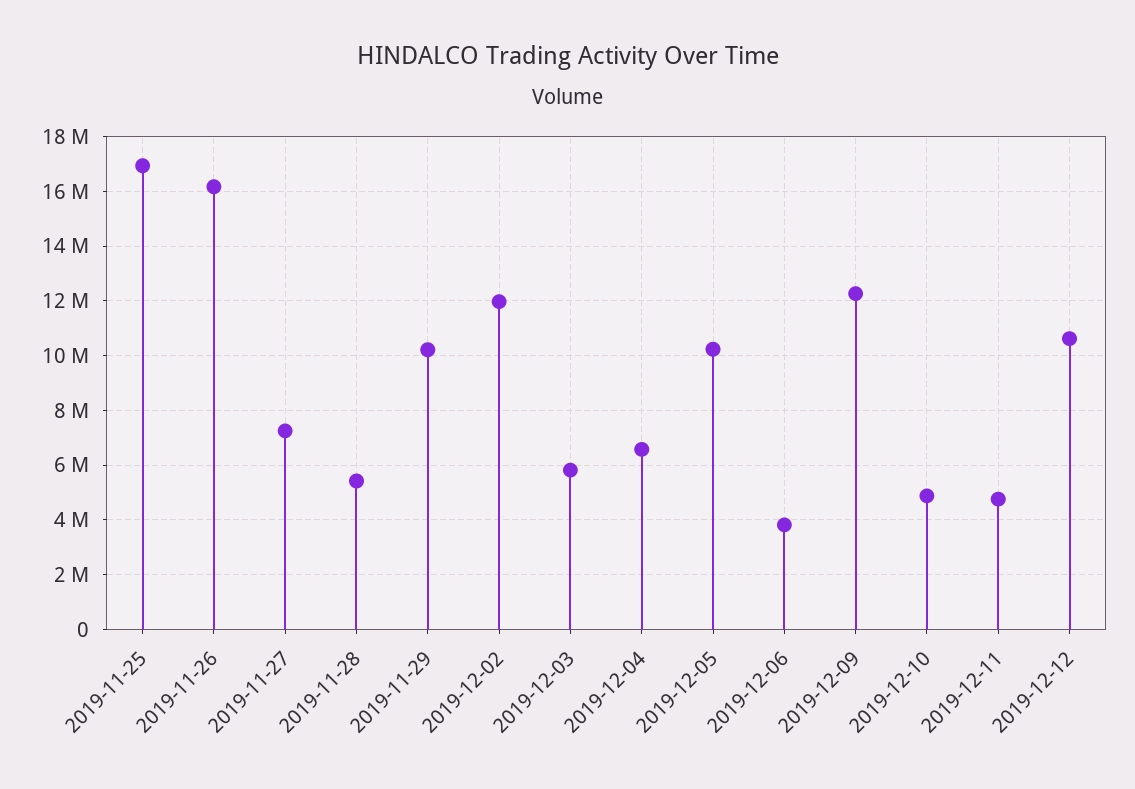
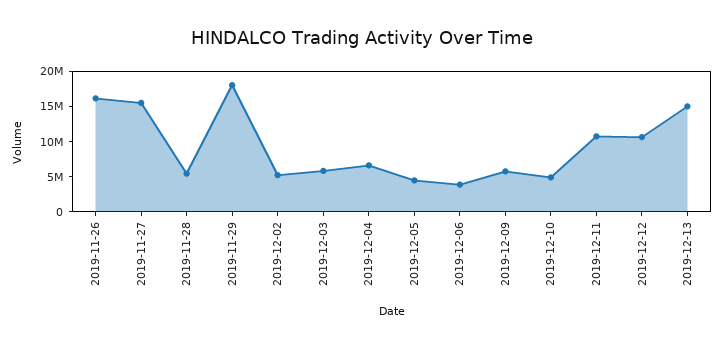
2019-11-25: 17000000 -> none
2019-11-27: 7250000 -> 15000000
2019-11-29: 10250000 -> 17500000
2019-12-02: 12000000 -> 5000000
2019-12-05: 10250000 -> 5000000
2019-12-09: 12250000 -> 5000000
2019-12-11: 4750000 -> 10000000
2019-12-13: none -> 15000000

